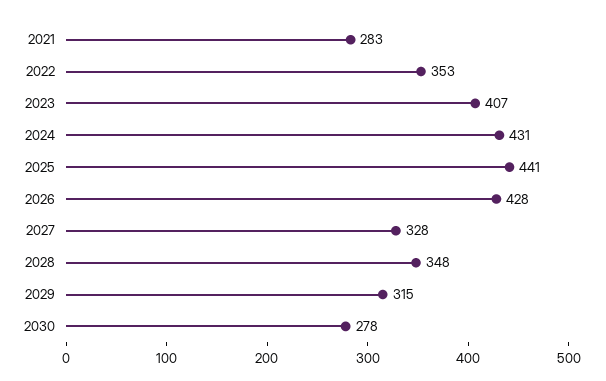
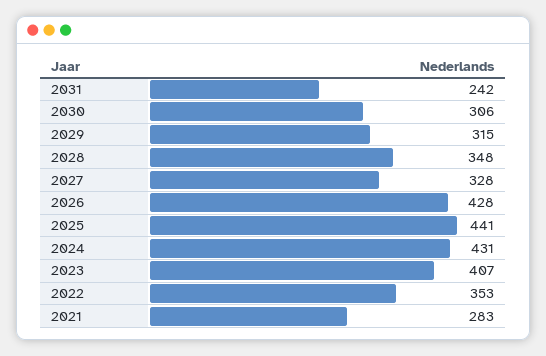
2030: 278 -> 306
2031: none -> 242

